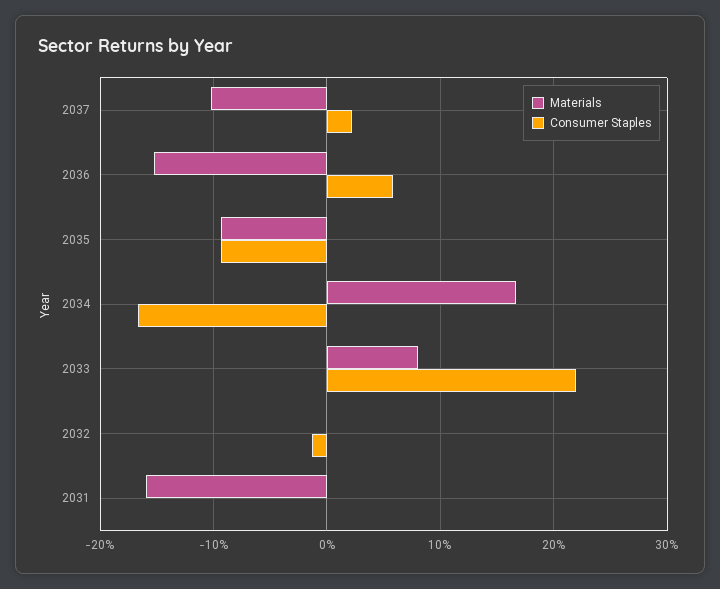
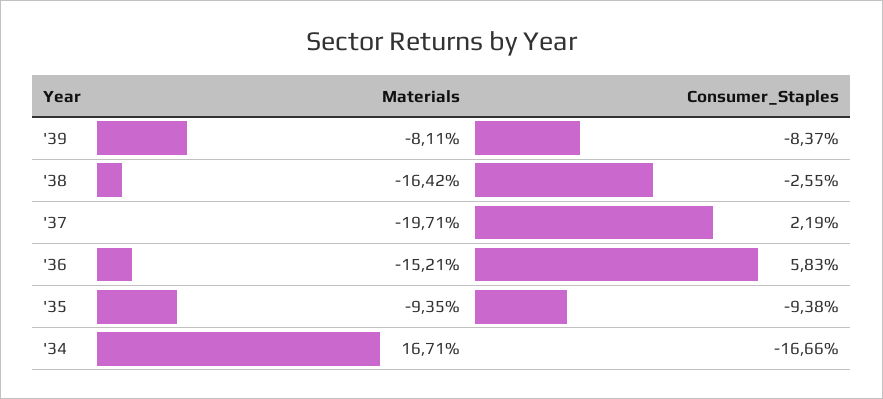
Materials, 2037: -10 -> -19.71
Materials, 2033: 8 -> none
Consumer Staples, 2033: 22 -> none
Materials, 2032: 0 -> none
Consumer Staples, 2032: -1 -> none
Materials, 2031: -16 -> none
Consumer Staples, 2031: 0 -> none
Materials, '39: none -> -8.11
Consumer Staples, '39: none -> -8.37
Materials, '38: none -> -16.42
Consumer Staples, '38: none -> -2.55

